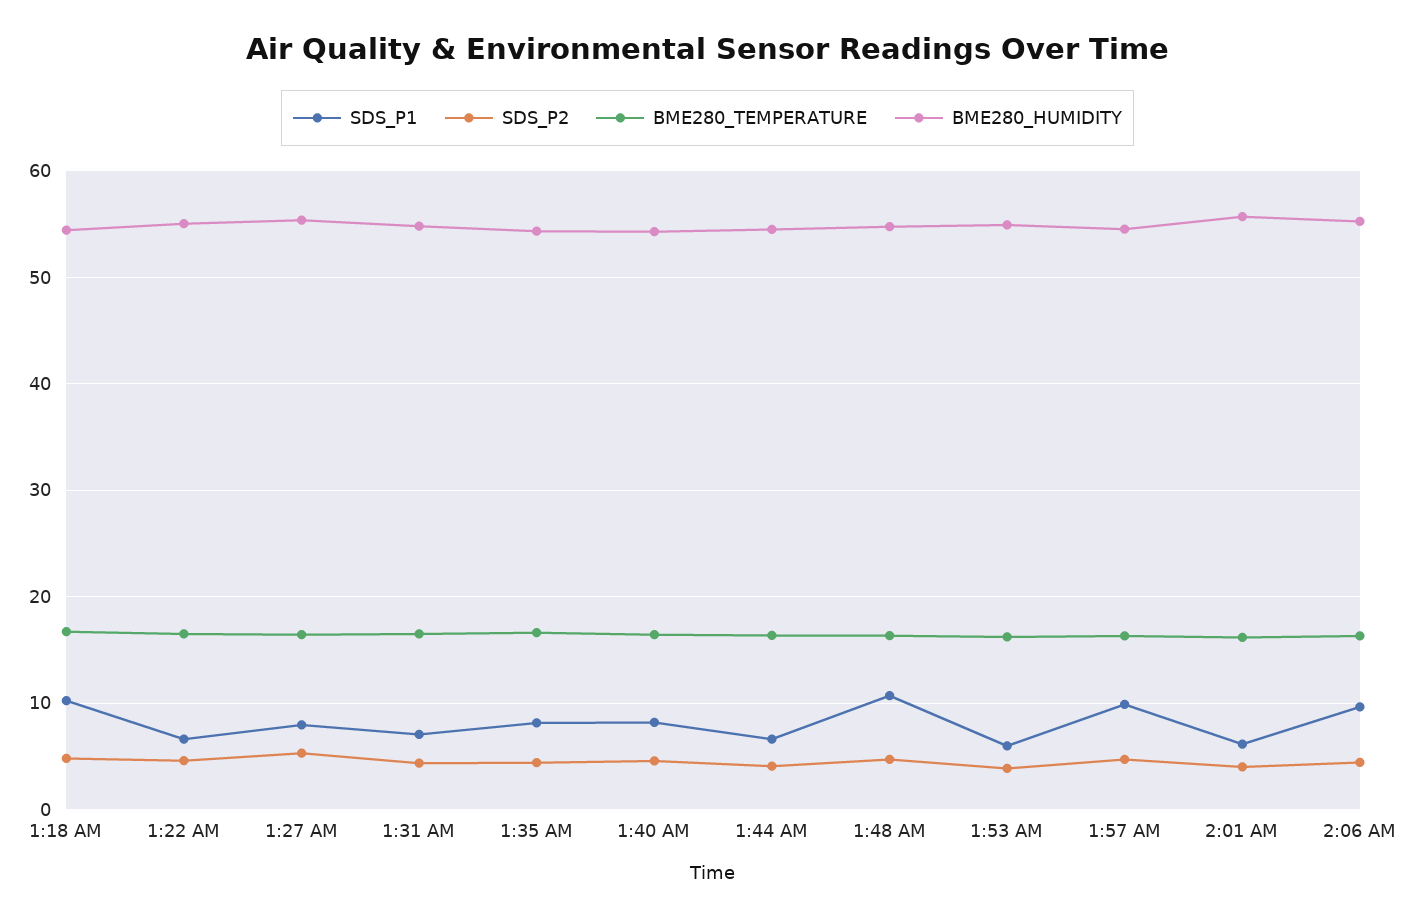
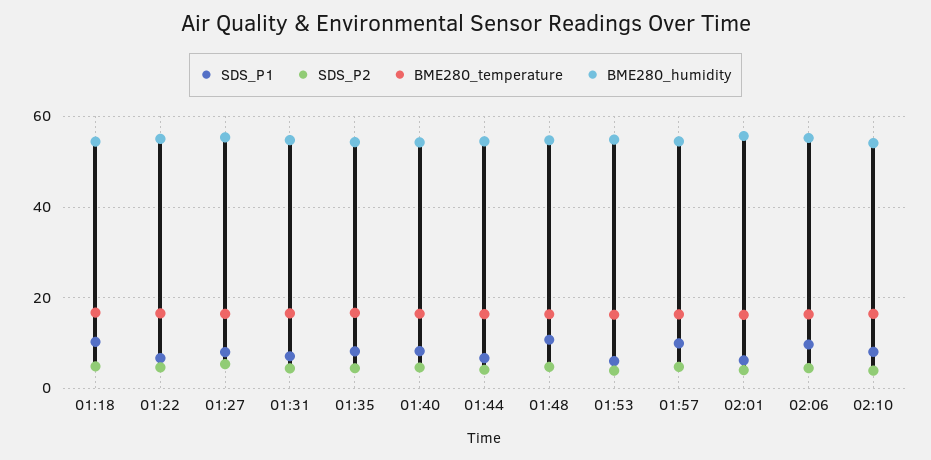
SDS_P1, 02:10: none -> 8
SDS_P2, 02:10: none -> 4
BME280_TEMPERATURE, 02:10: none -> 16
BME280_HUMIDITY, 02:10: none -> 54

